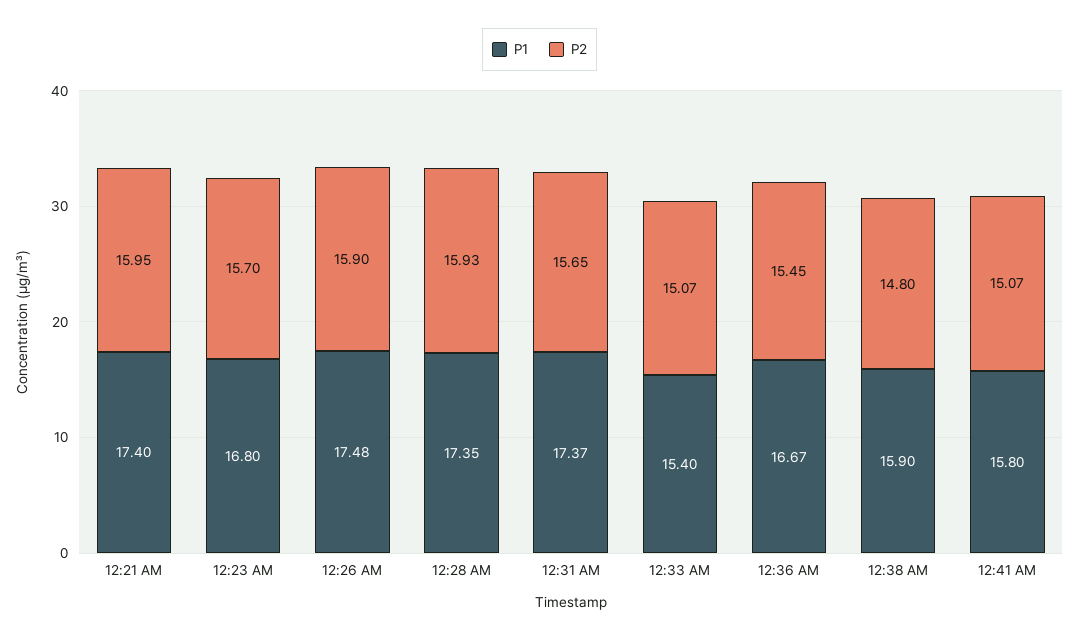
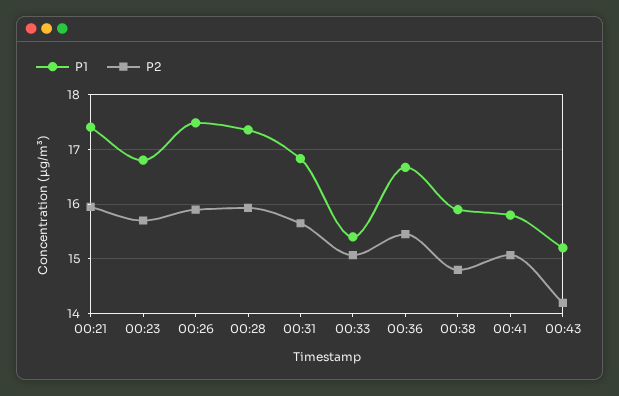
P1, 12:31 AM: 17.37 -> 16.8
P1, 00:43: none -> 15.2
P2, 00:43: none -> 14.2

